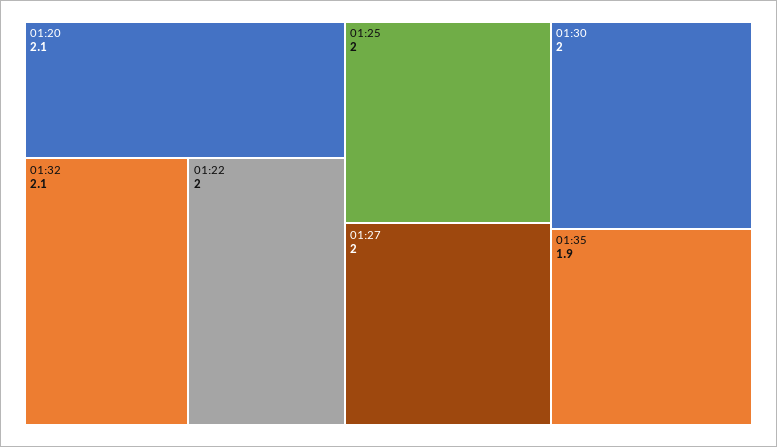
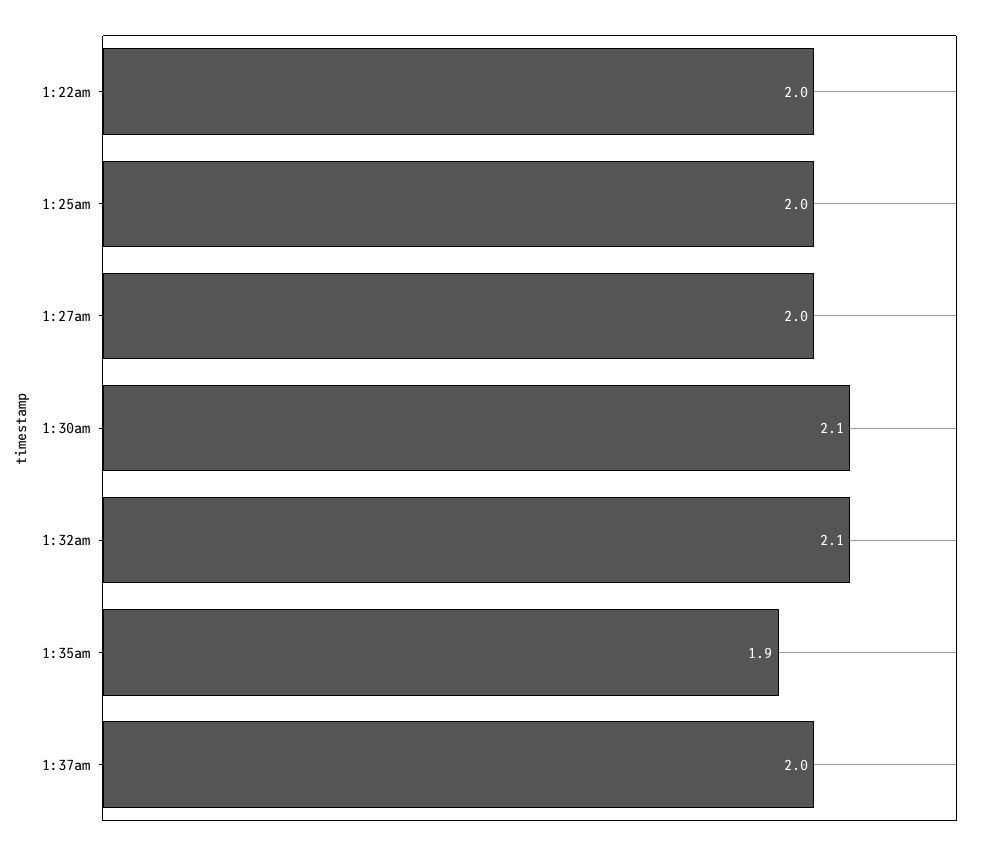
01:20: 2.1 -> none
01:30: 2 -> 2.1
1:37am: none -> 2

